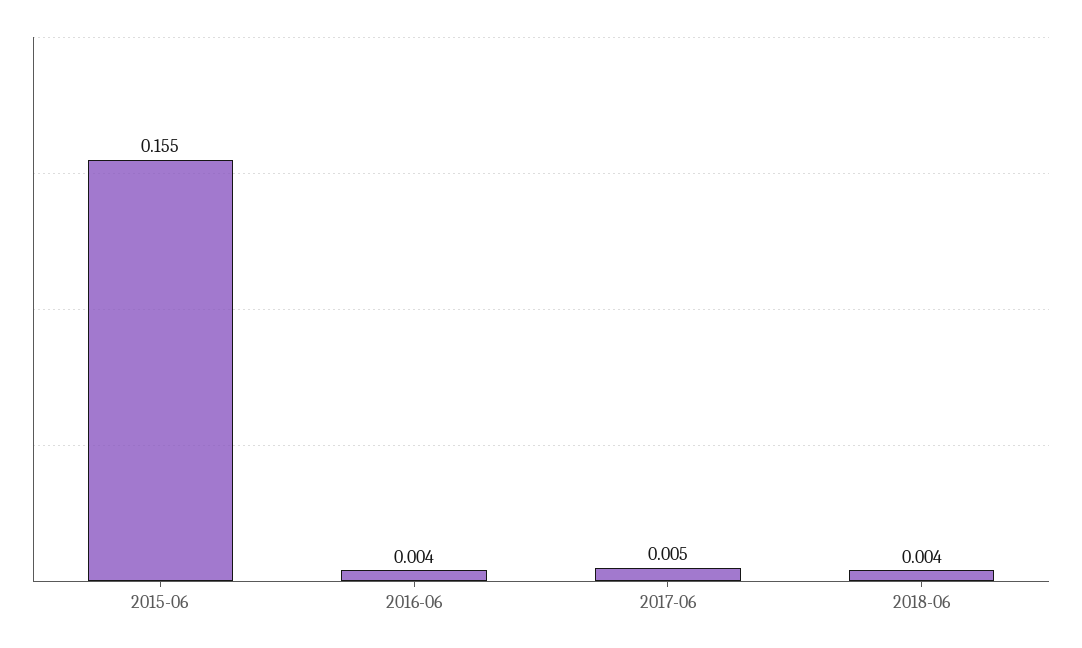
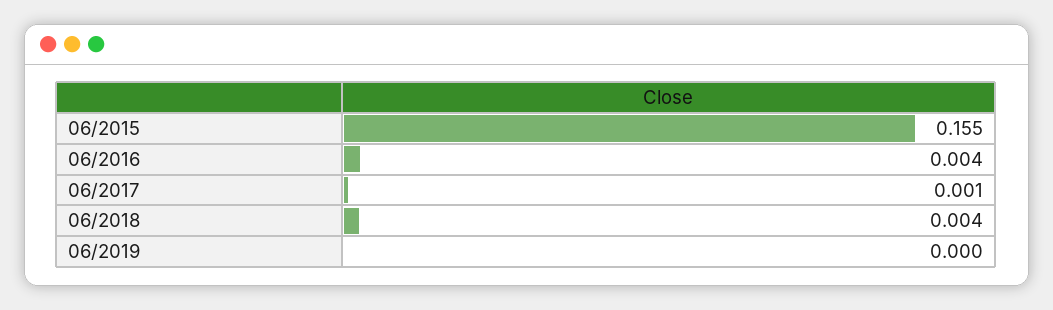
2017-06: 0.005 -> 0.001
06/2019: none -> 0

